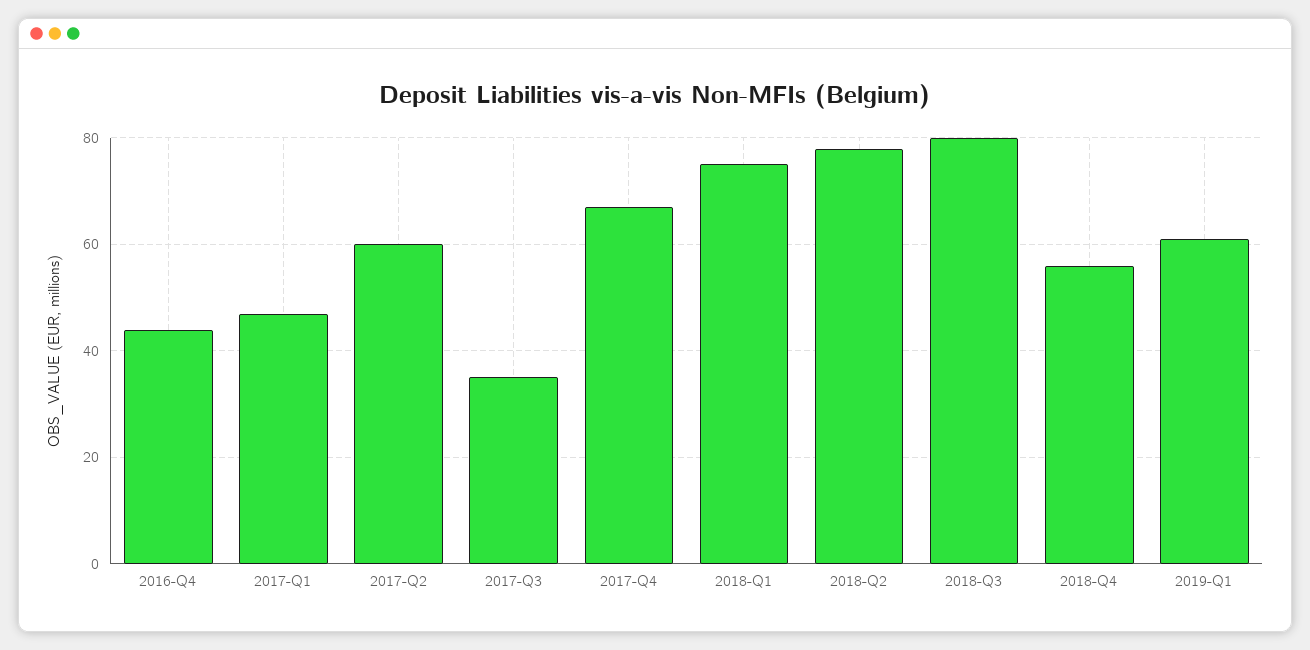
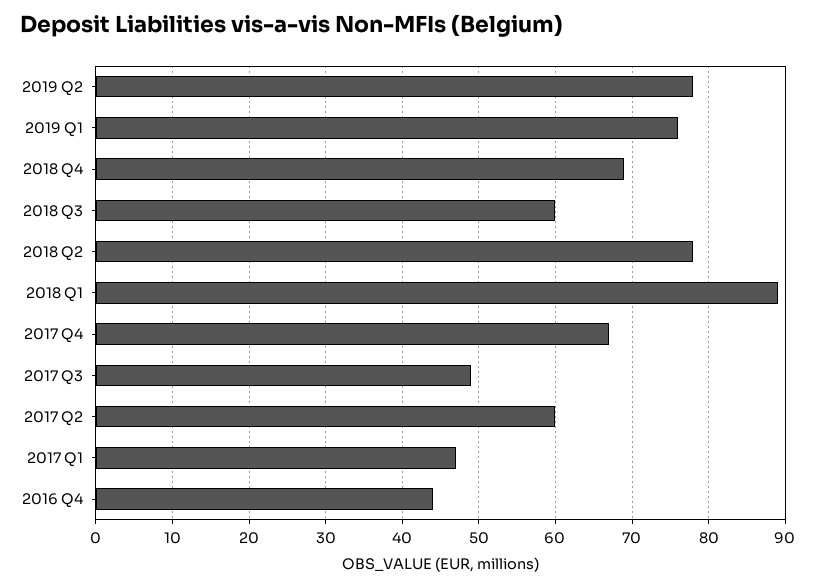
2017-Q3: 35 -> 49
2018-Q1: 75 -> 89
2018-Q3: 80 -> 60
2018-Q4: 55 -> 69
2019-Q1: 60 -> 76
2019 Q2: none -> 78

